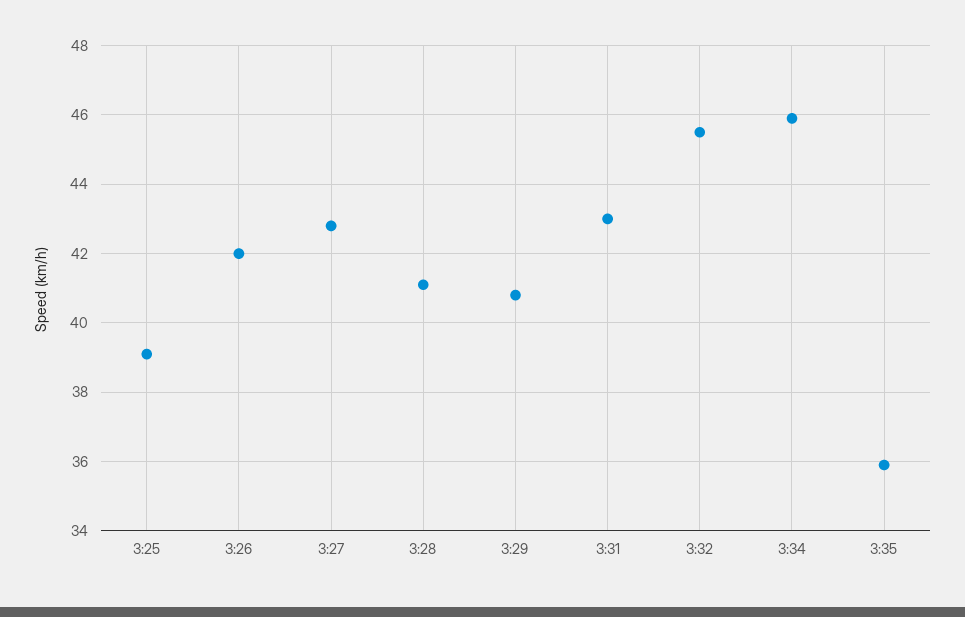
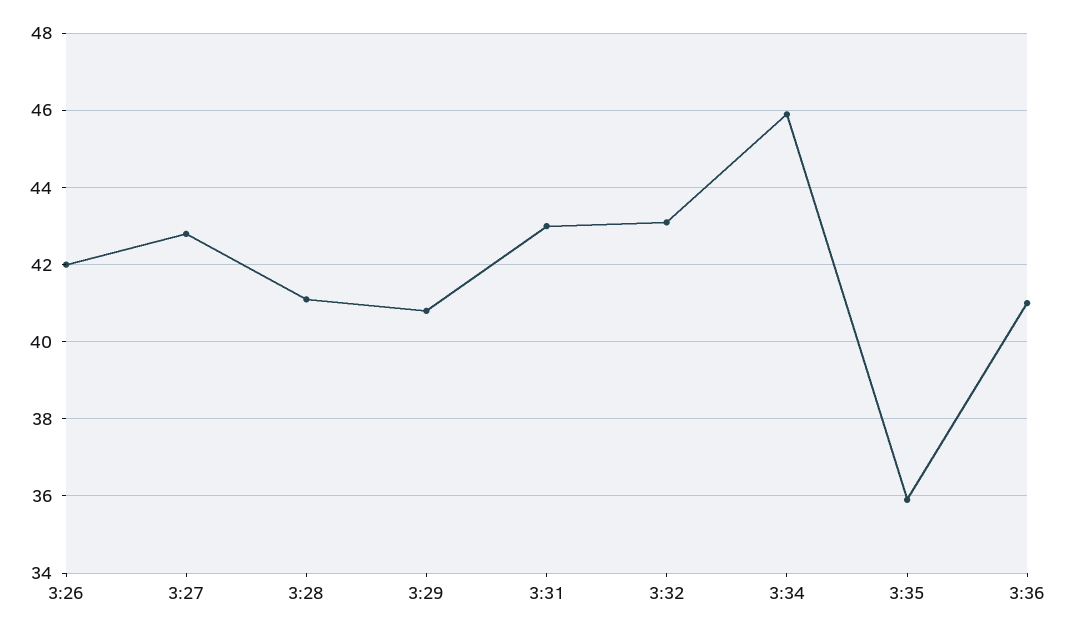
3:25: 39 -> none
3:32: 45.5 -> 43
3:36: none -> 41

